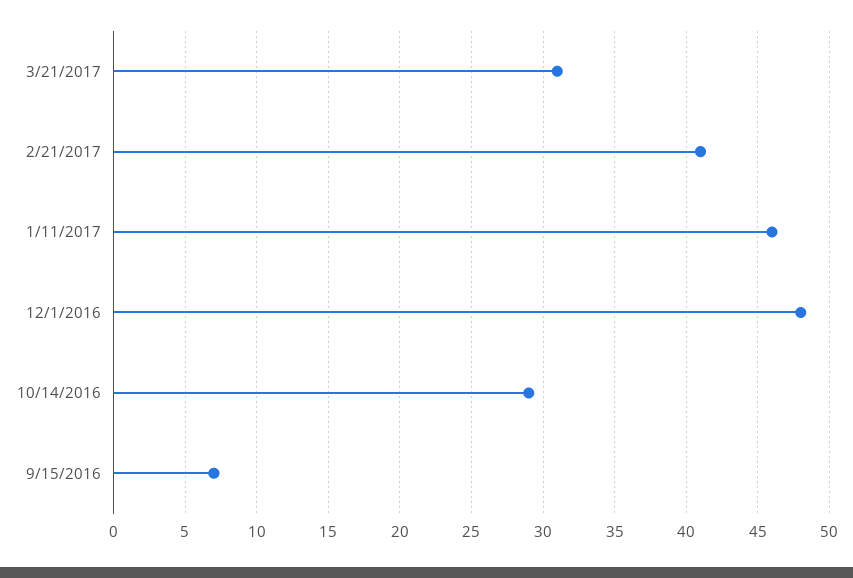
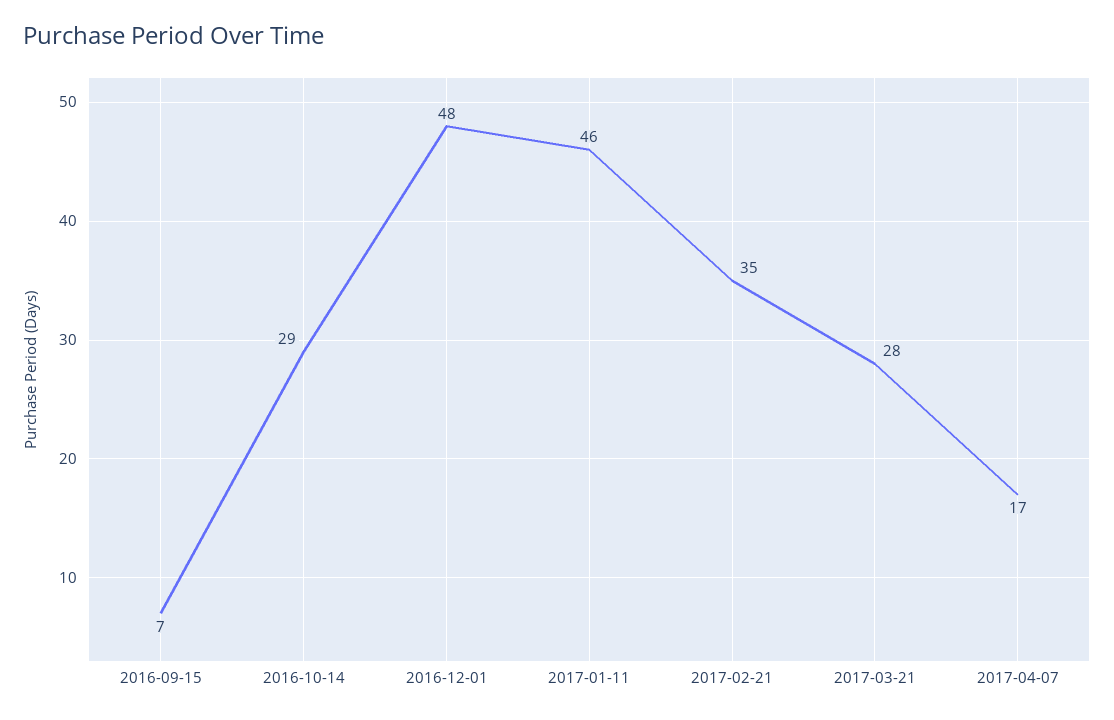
3/21/2017: 31 -> 28
2/21/2017: 41 -> 35
2017-04-07: none -> 17

